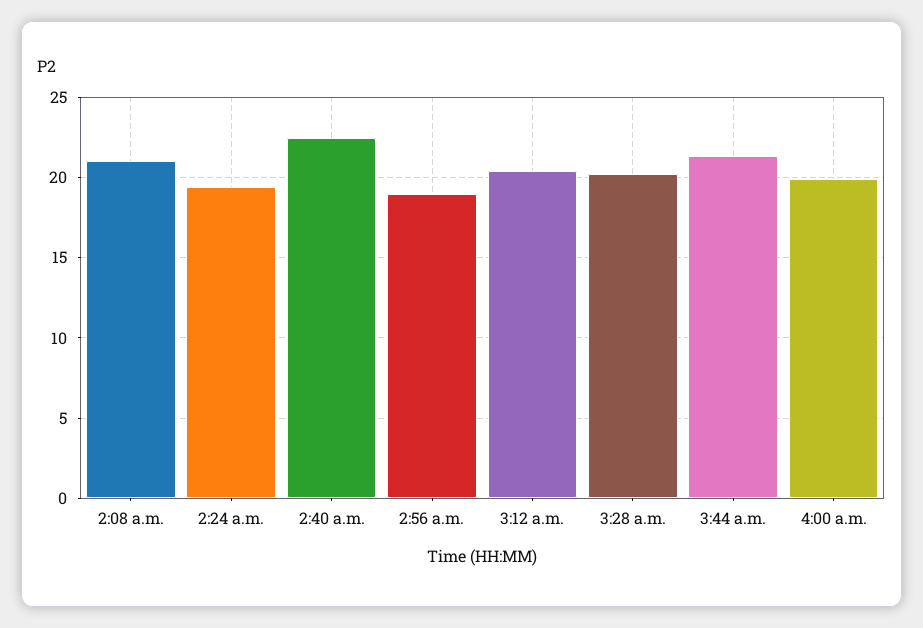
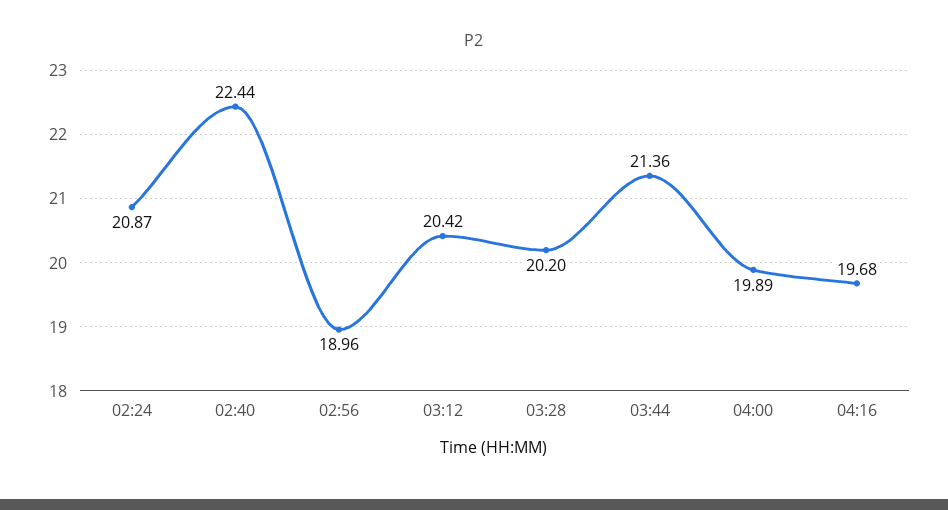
2:08 a.m.: 21 -> none
2:24 a.m.: 19.5 -> 20.87
04:16: none -> 19.68

